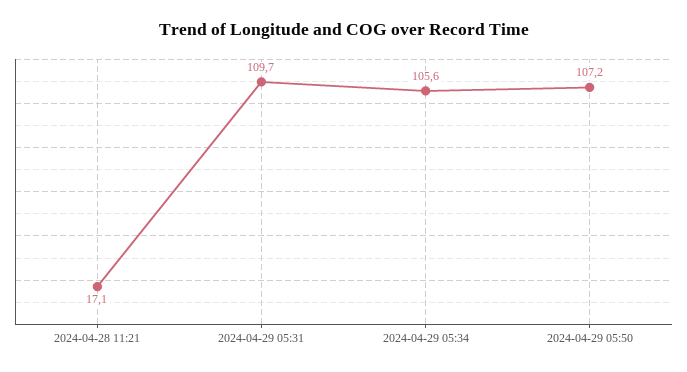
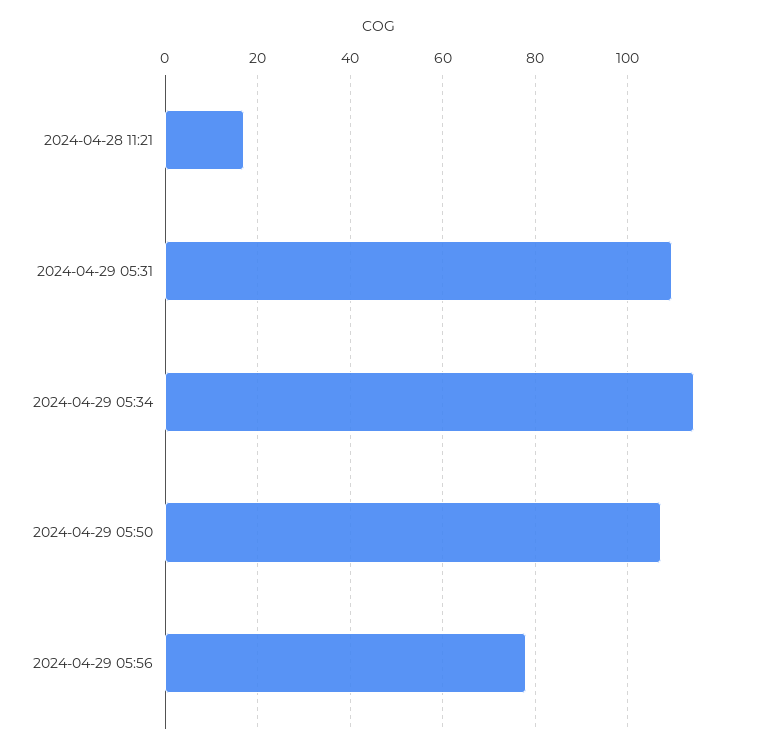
2024-04-29 05:34: 105.6 -> 114
2024-04-29 05:56: none -> 78

